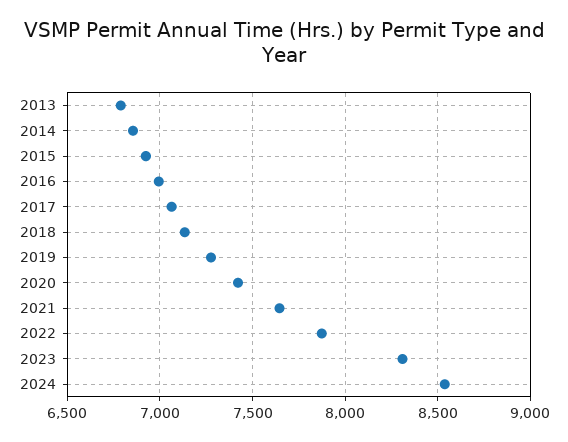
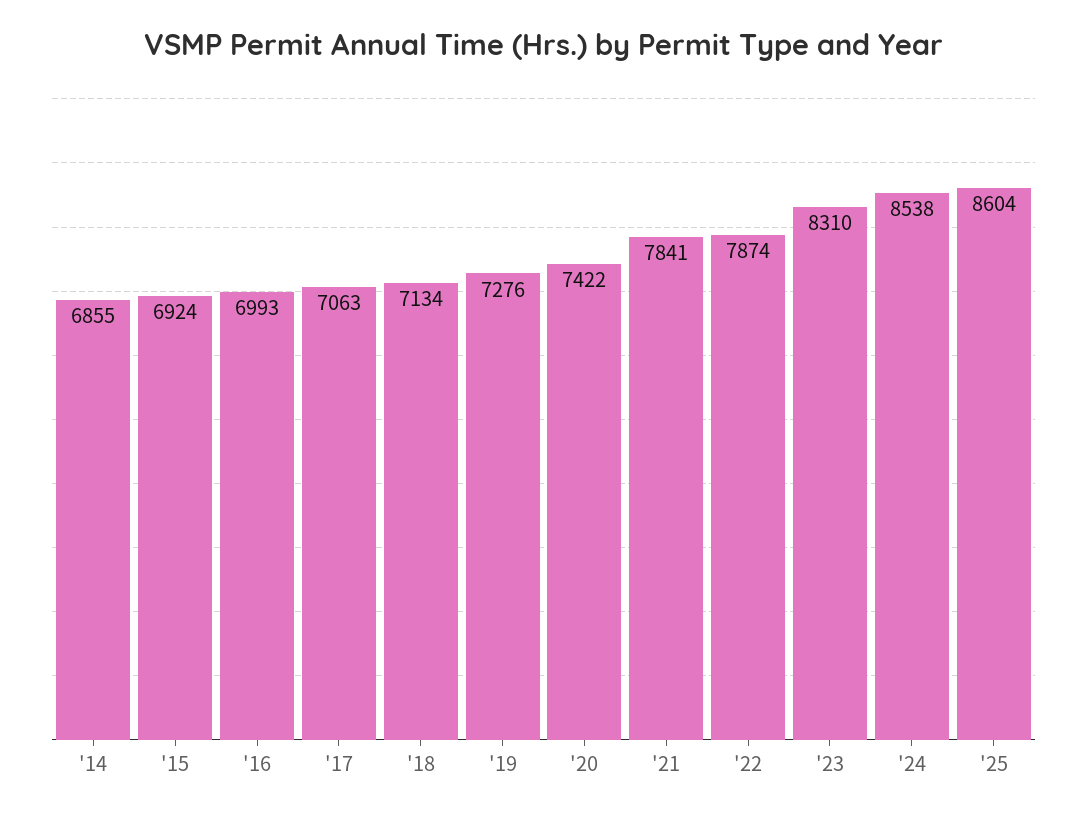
2013: 6800 -> none
2021: 7650 -> 7841
'25: none -> 8604

